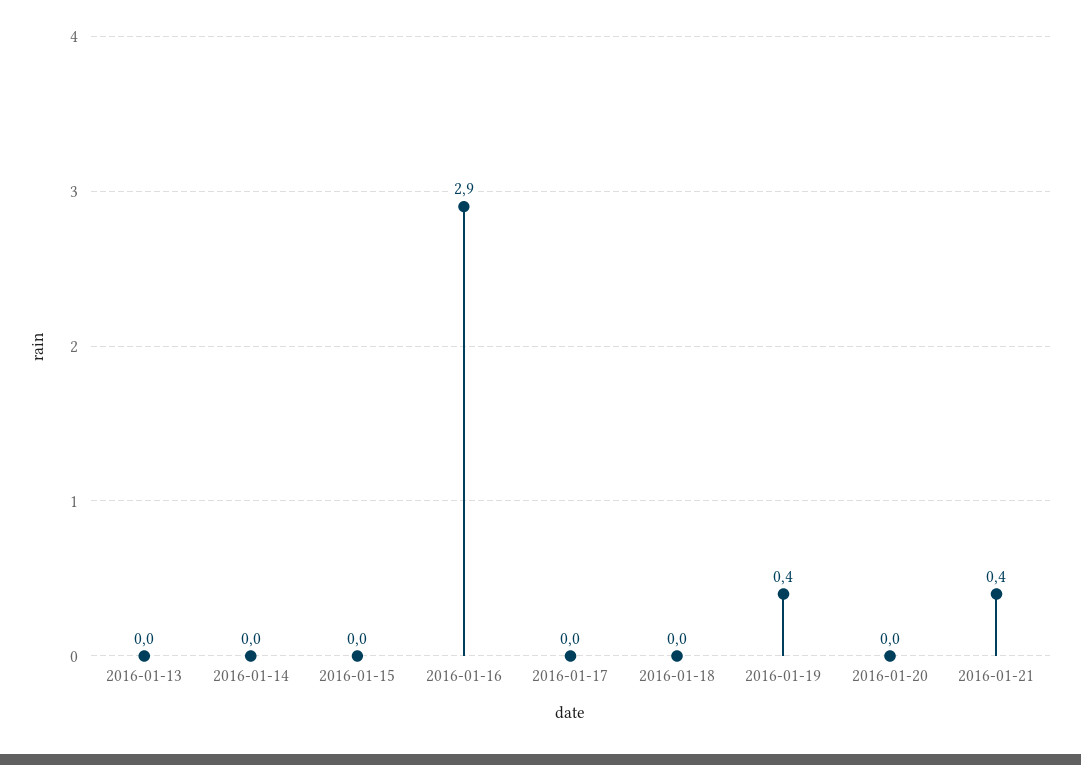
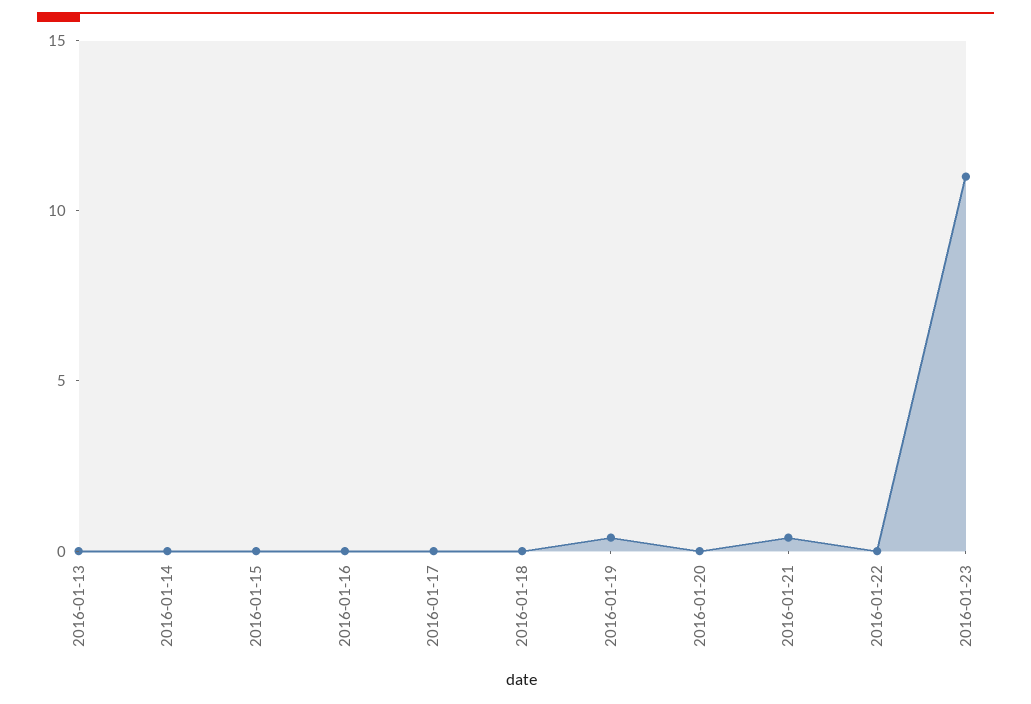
2016-01-16: 2.9 -> 0
2016-01-22: none -> 0
2016-01-23: none -> 11

